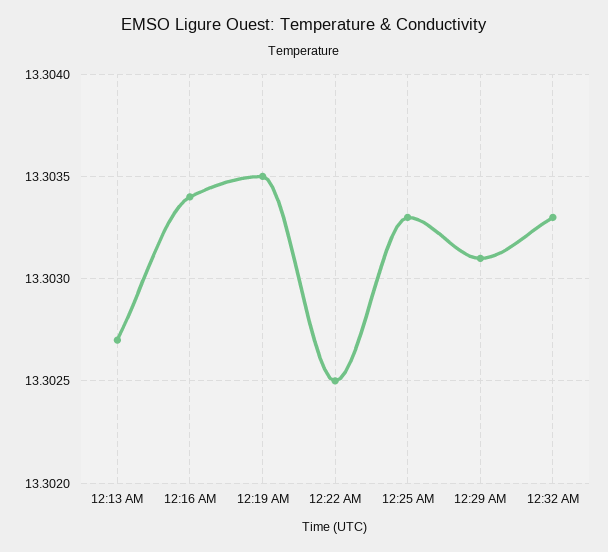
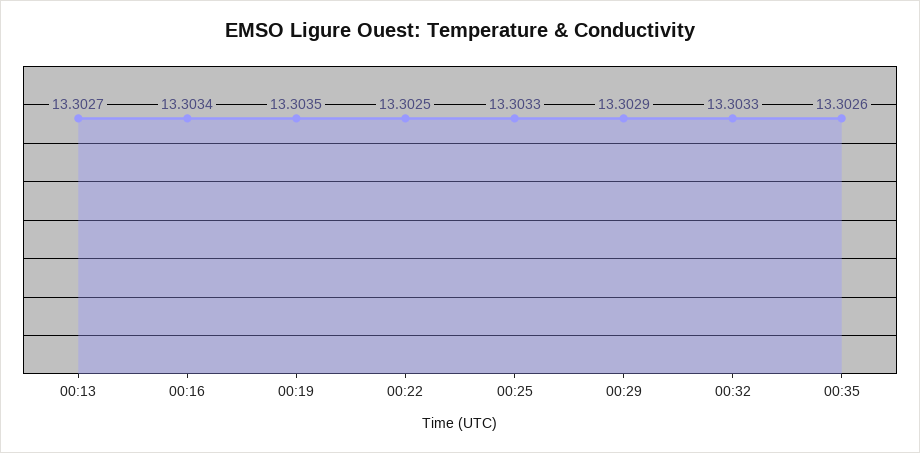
12:29 AM: 13.3031 -> 13.3029
00:35: none -> 13.3026

